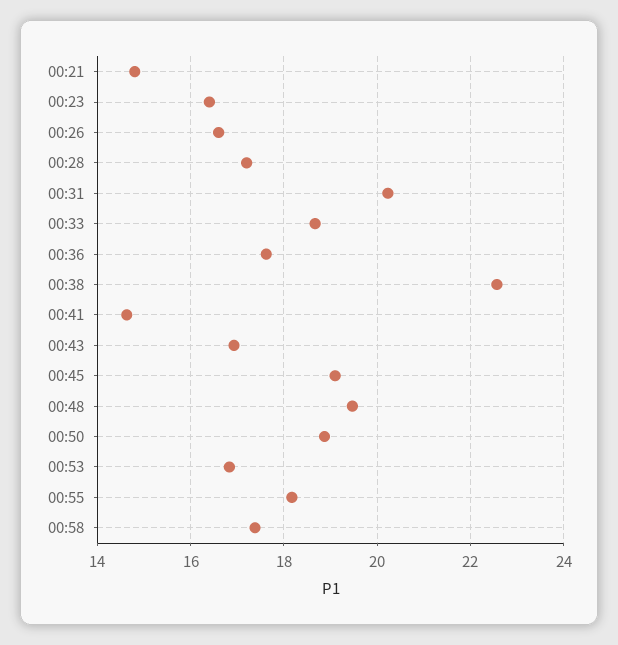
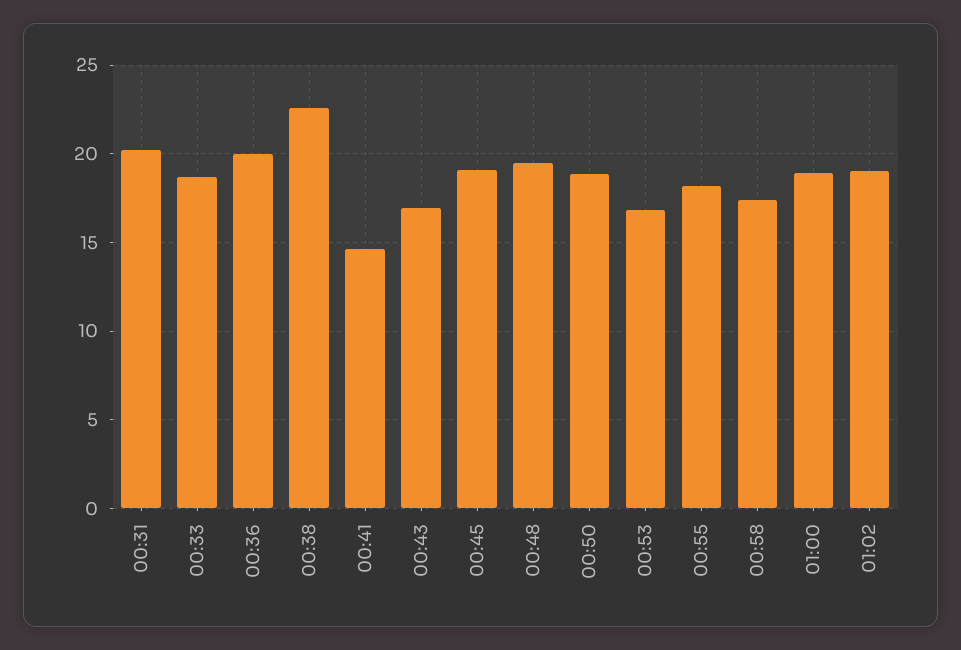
00:21: 14.8 -> none
00:23: 16.4 -> none
00:26: 16.6 -> none
00:28: 17.2 -> none
00:36: 17.6 -> 20
01:00: none -> 19
01:02: none -> 19

